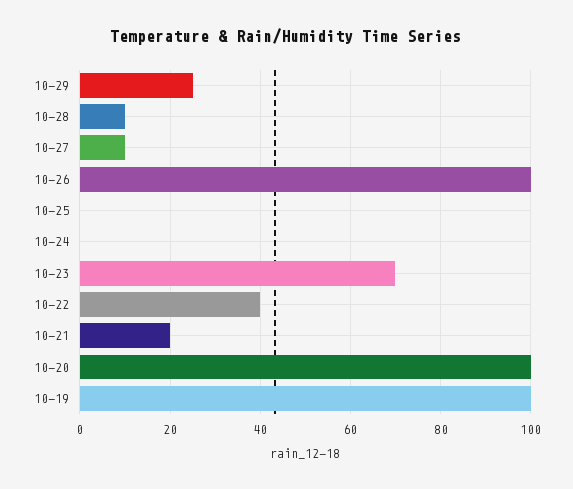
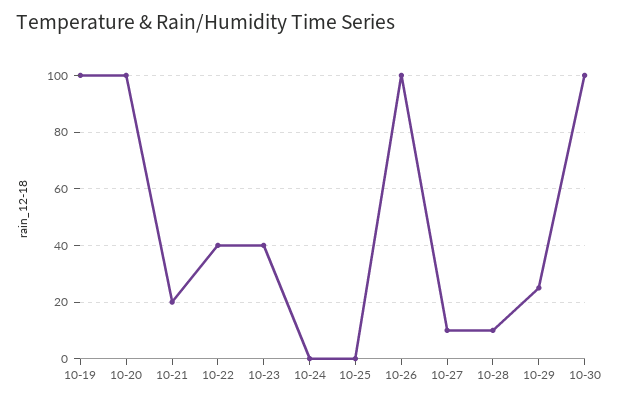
10-23: 70 -> 40
10-30: none -> 100

